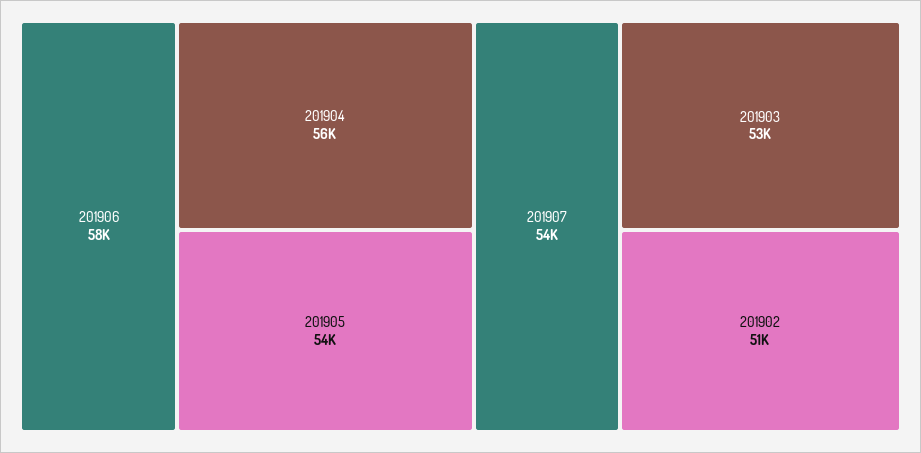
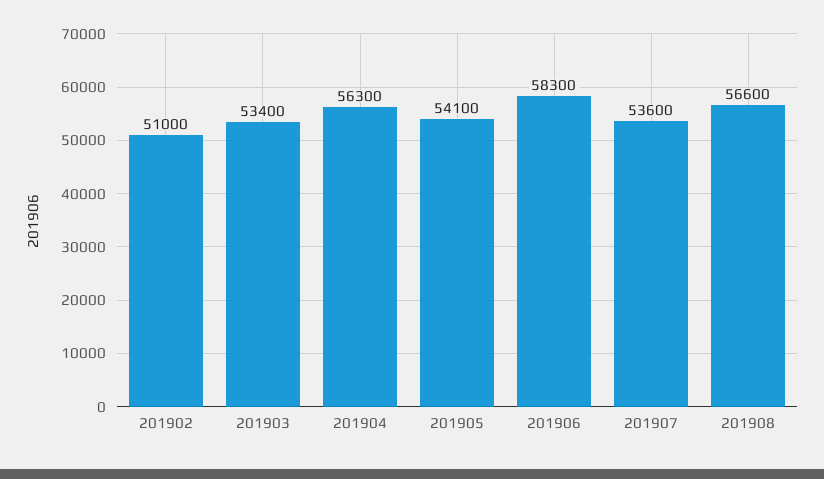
201908: none -> 56600

